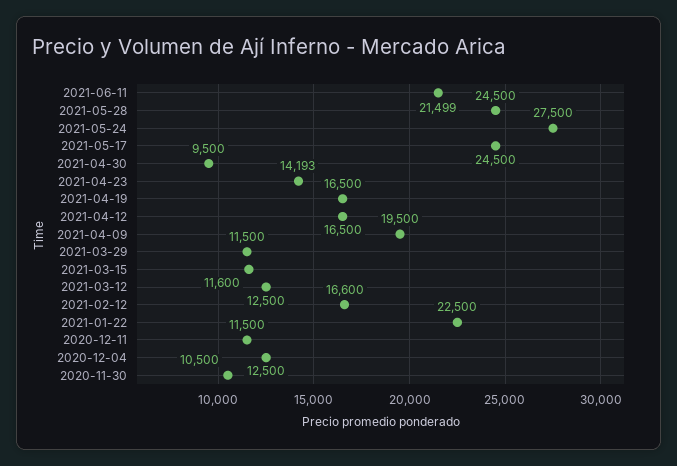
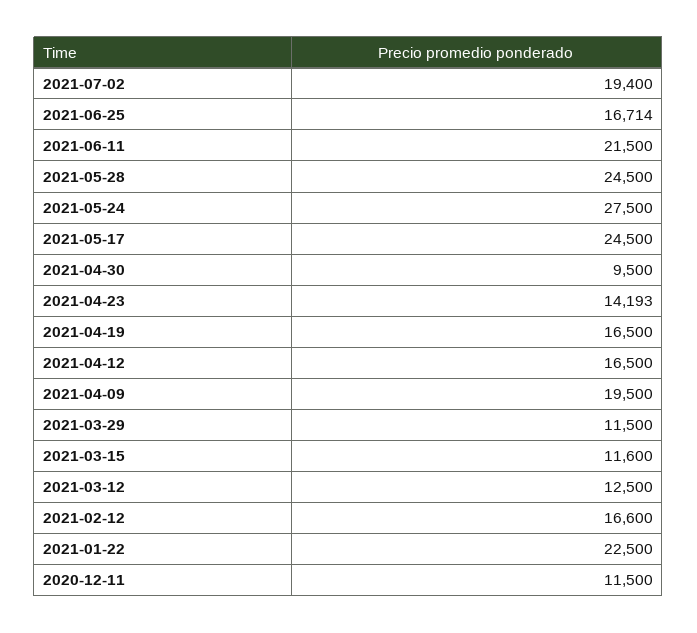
2021-06-11: 21499 -> 21500
2020-12-04: 12500 -> none
2020-11-30: 10500 -> none
2021-07-02: none -> 19400
2021-06-25: none -> 16714

